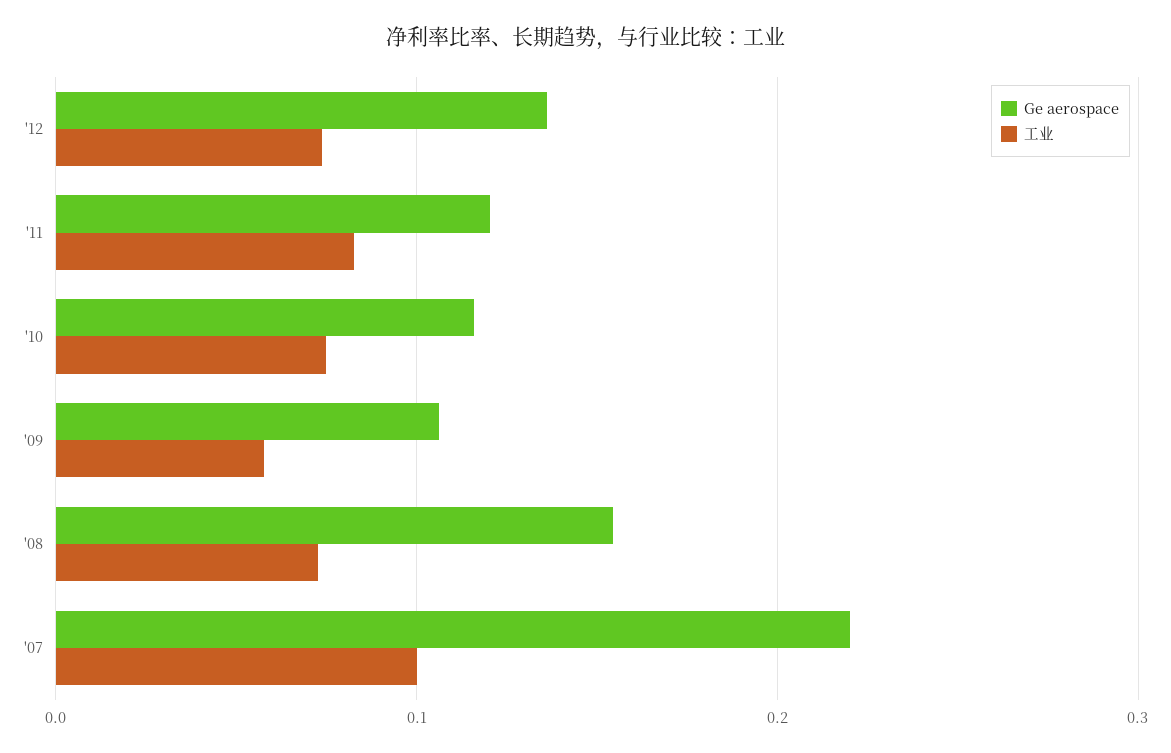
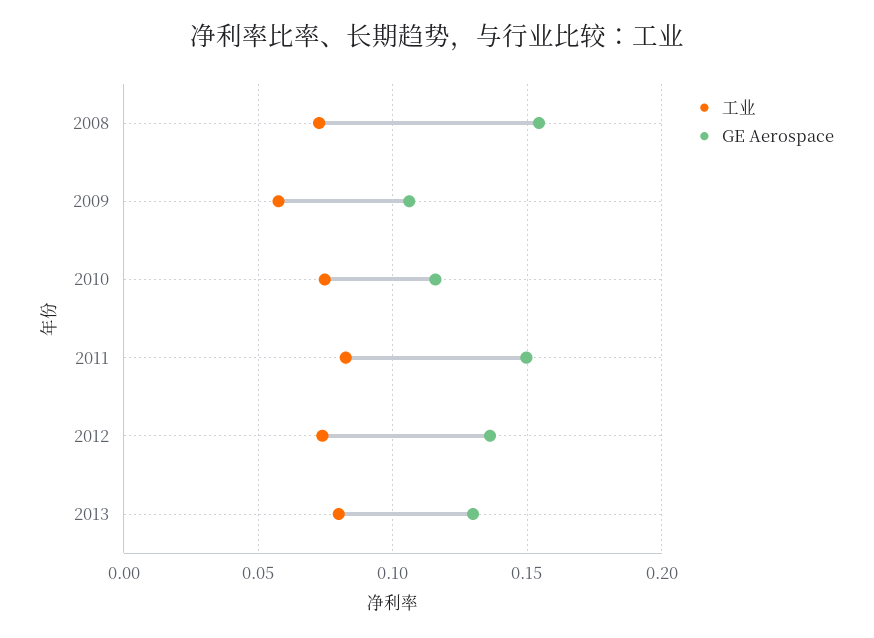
Ge aerospace, '11: 0.12 -> 0.15
Ge aerospace, '07: 0.22 -> none
工业, '07: 0.1 -> none
工业, 2013: none -> 0.08
Ge aerospace, 2013: none -> 0.13

